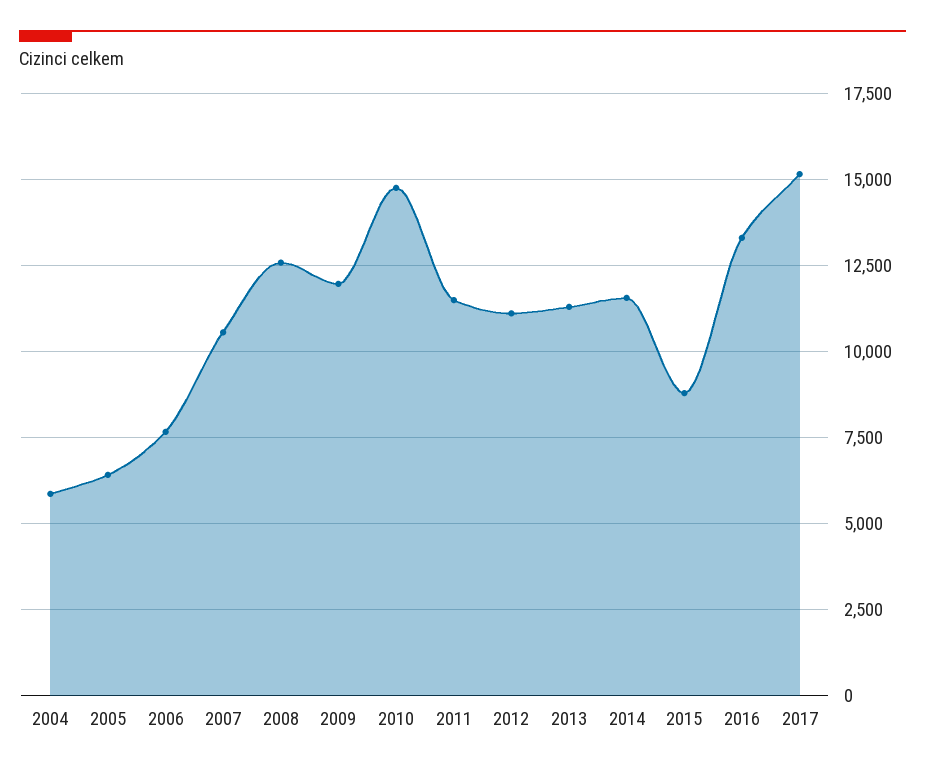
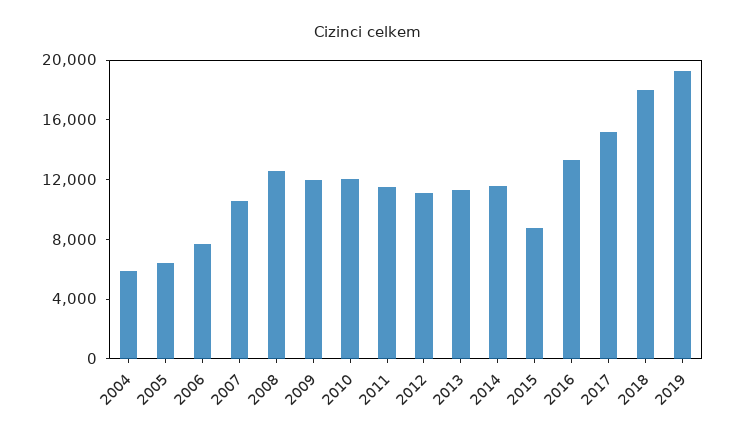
2010: 14750 -> 12000
2018: none -> 18000
2019: none -> 19000

